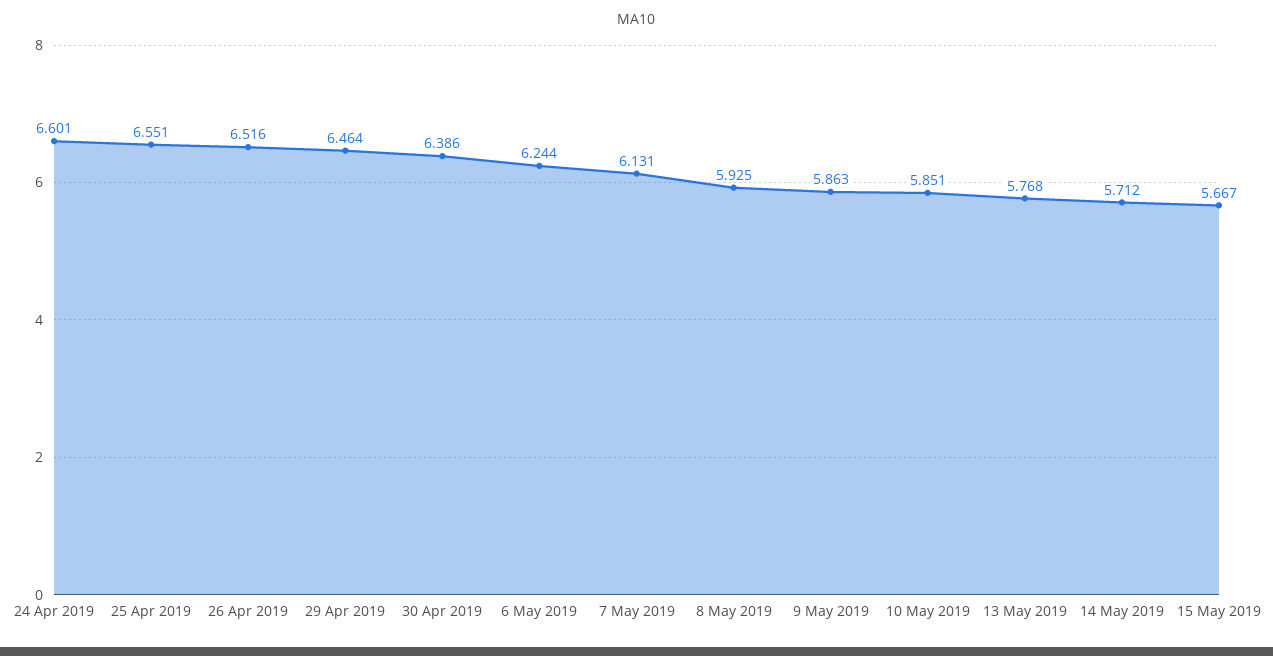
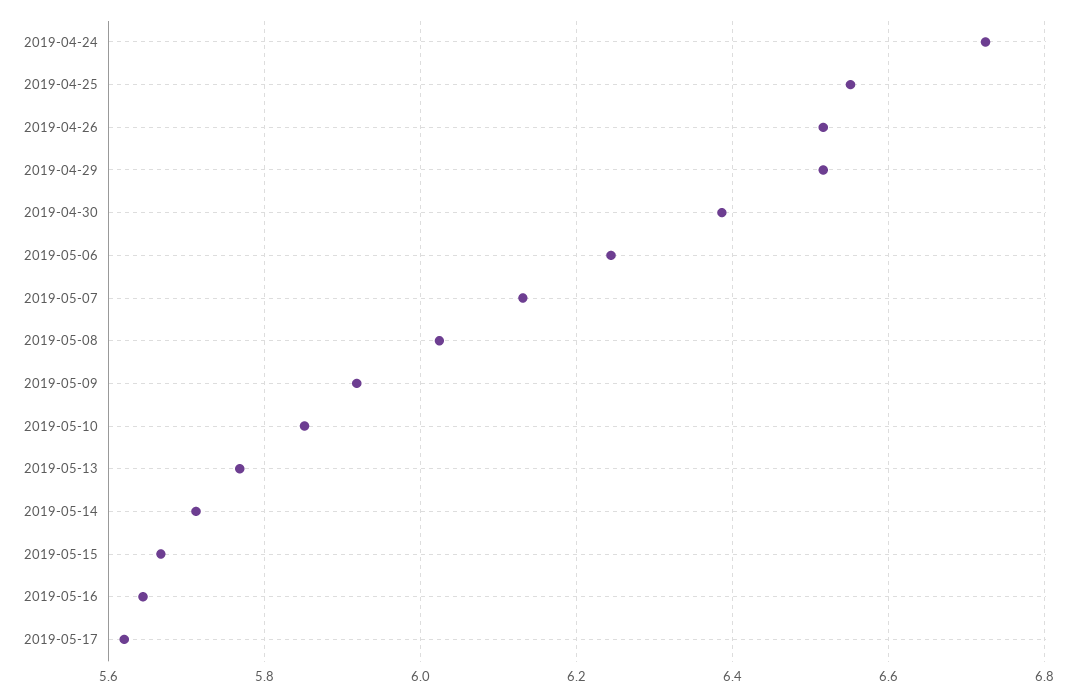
24 Apr 2019: 6.601 -> 6.72
29 Apr 2019: 6.464 -> 6.52
8 May 2019: 5.925 -> 6.02
9 May 2019: 5.863 -> 5.92
2019-05-16: none -> 5.64
2019-05-17: none -> 5.62

